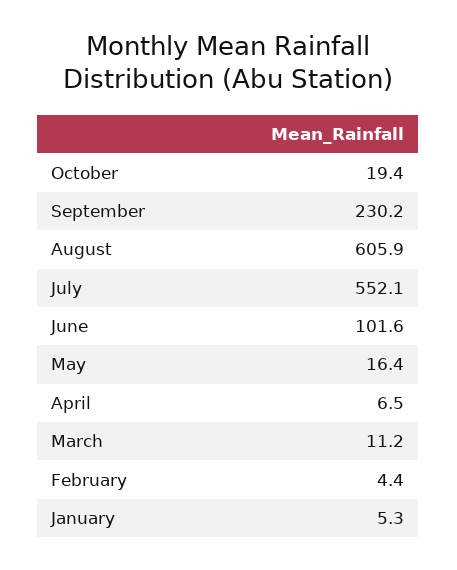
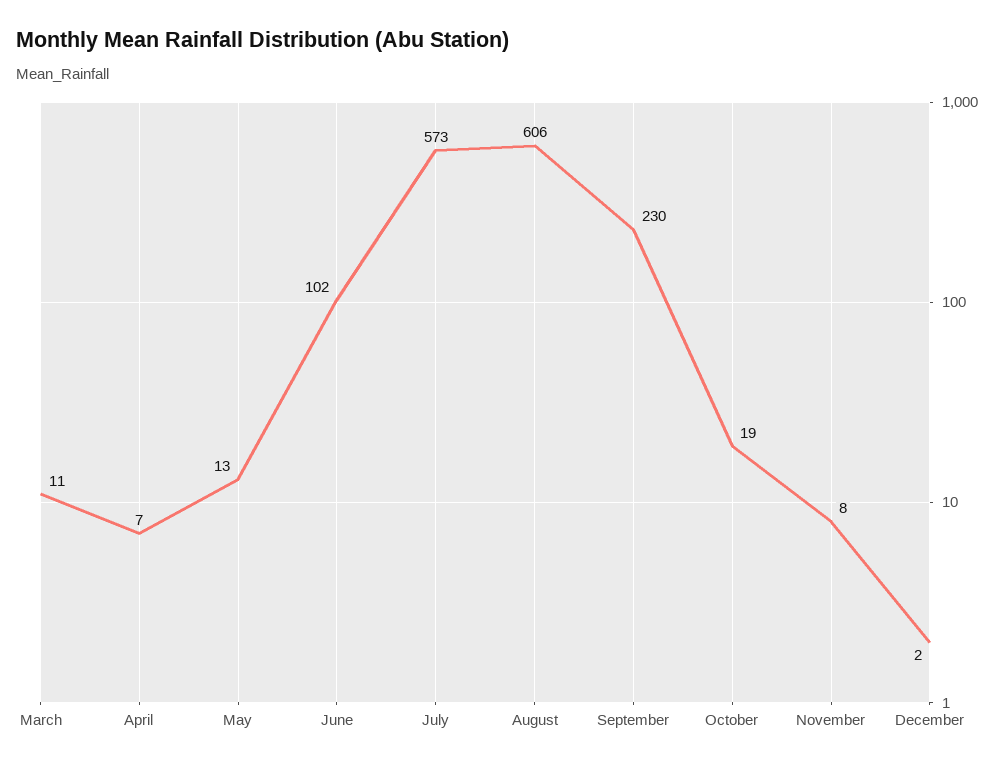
July: 552.1 -> 573
May: 16.4 -> 13
February: 4.4 -> none
January: 5.3 -> none
November: none -> 8
December: none -> 2

